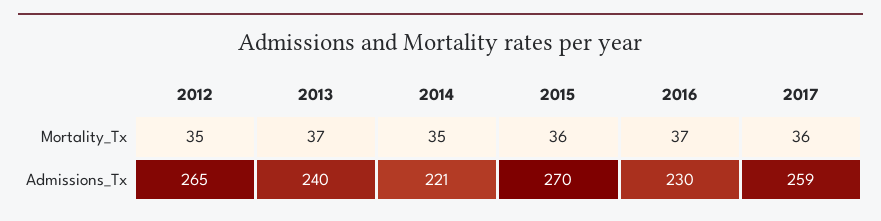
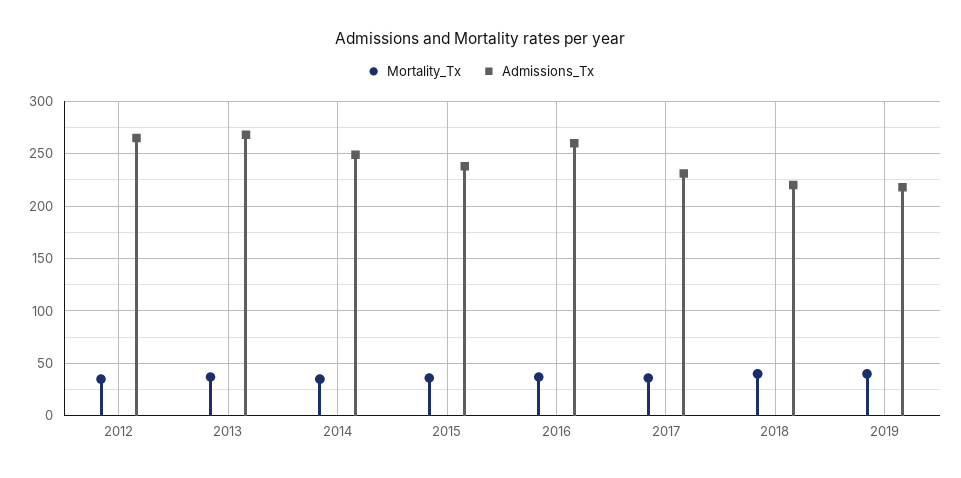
Admissions_Tx, 2013: 240 -> 270
Admissions_Tx, 2014: 221 -> 250
Admissions_Tx, 2015: 270 -> 240
Admissions_Tx, 2016: 230 -> 260
Admissions_Tx, 2017: 259 -> 230
Mortality_Tx, 2018: none -> 40
Admissions_Tx, 2018: none -> 220
Mortality_Tx, 2019: none -> 40
Admissions_Tx, 2019: none -> 220

